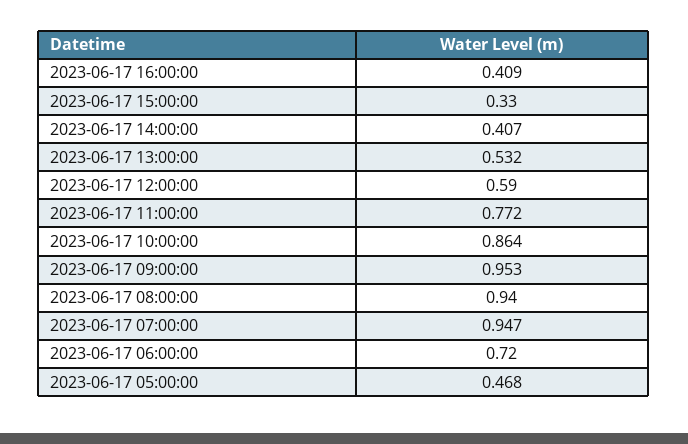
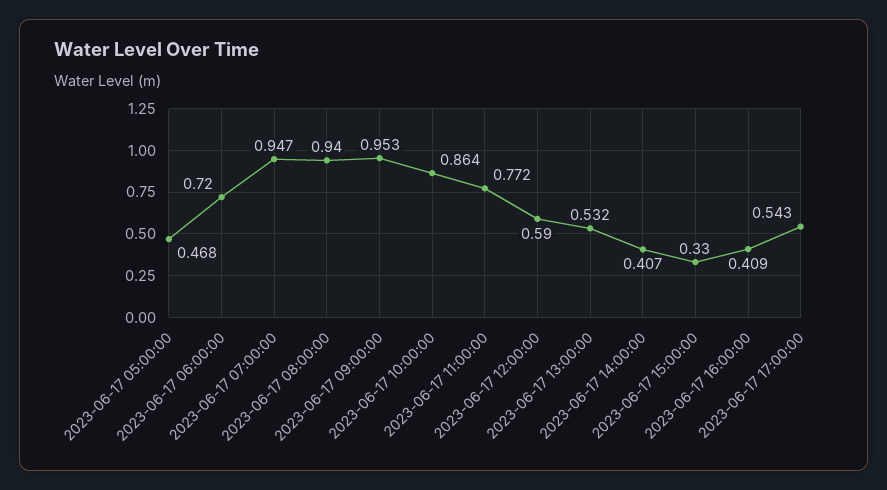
2023-06-17 17:00:00: none -> 0.543

